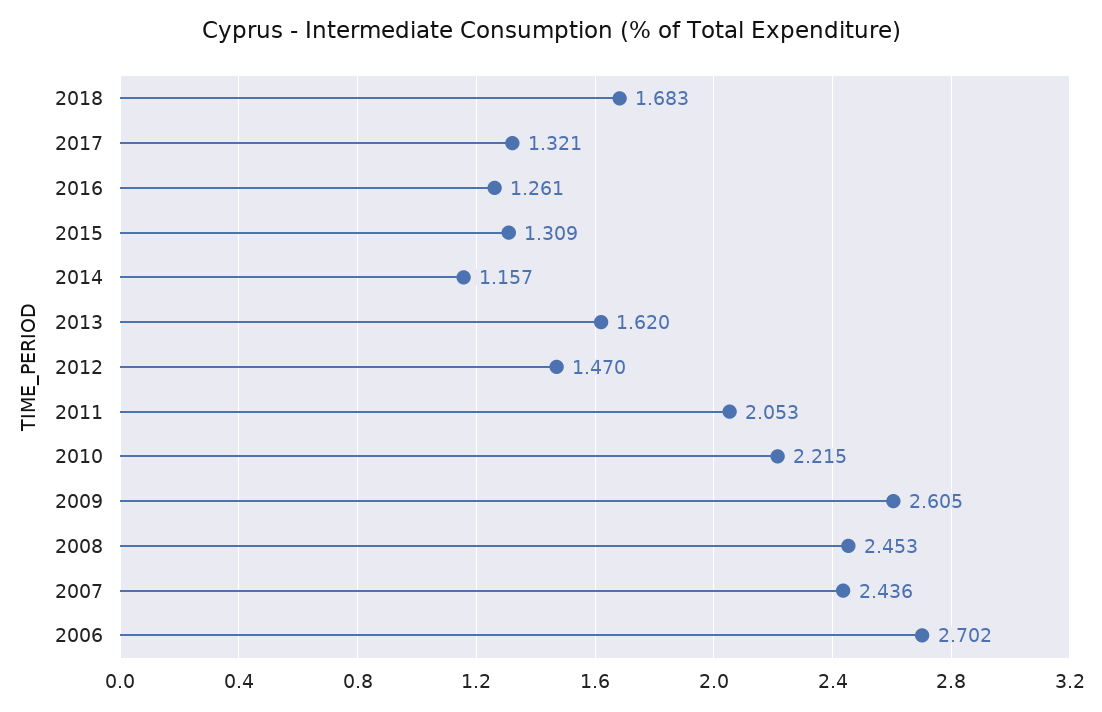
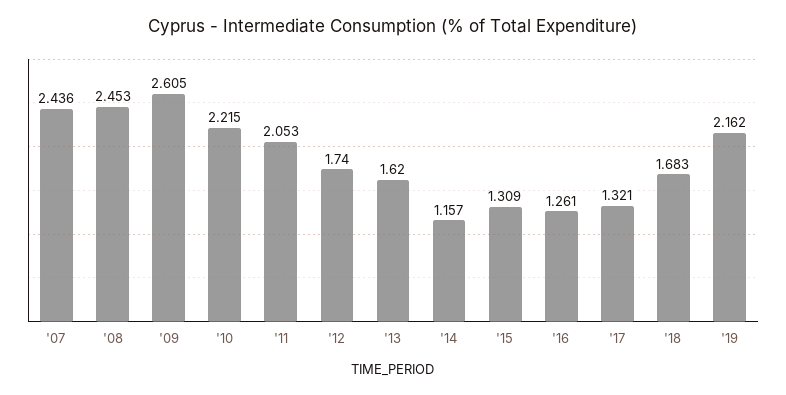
2012: 1.47 -> 1.74
2006: 2.702 -> none
'19: none -> 2.162

